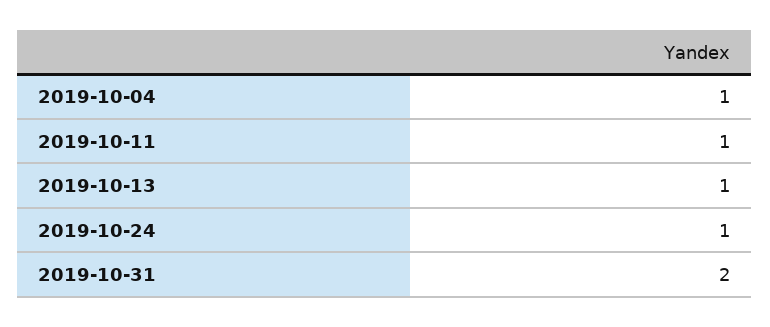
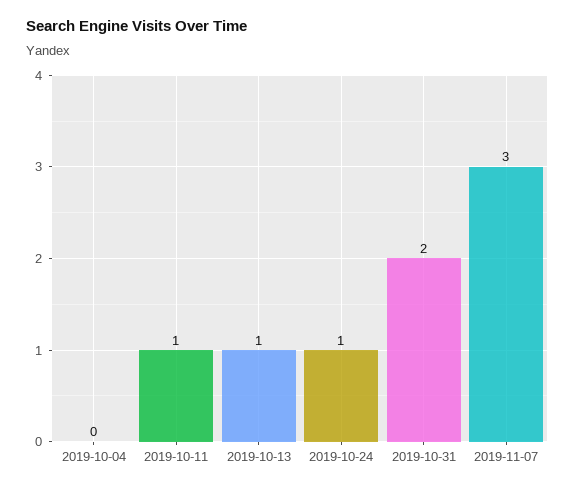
2019-10-04: 1 -> 0
2019-11-07: none -> 3

